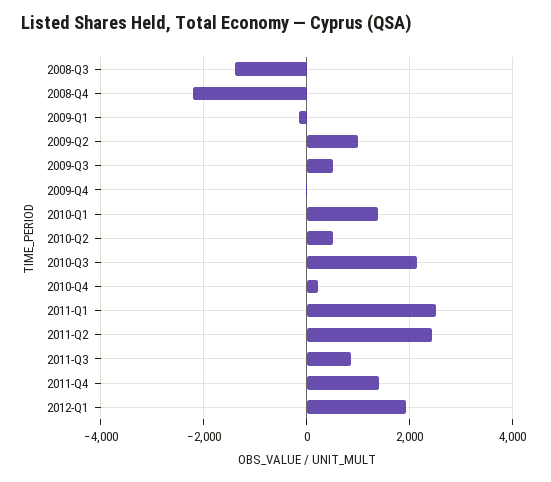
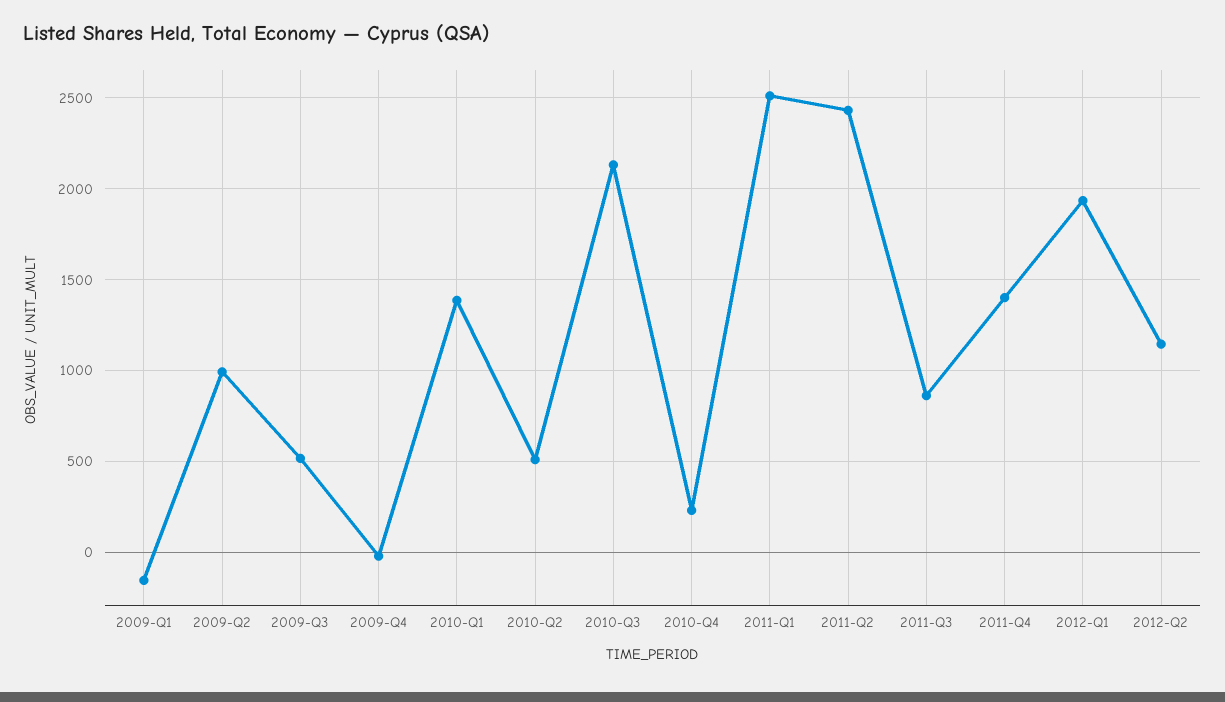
2008-Q3: -1400 -> none
2008-Q4: -2200 -> none
2012-Q2: none -> 1150

